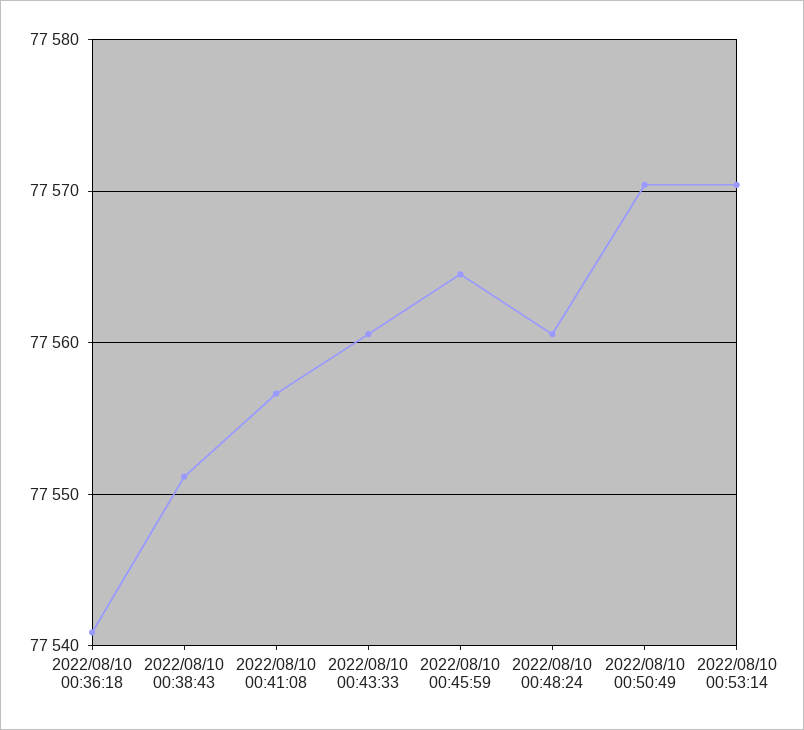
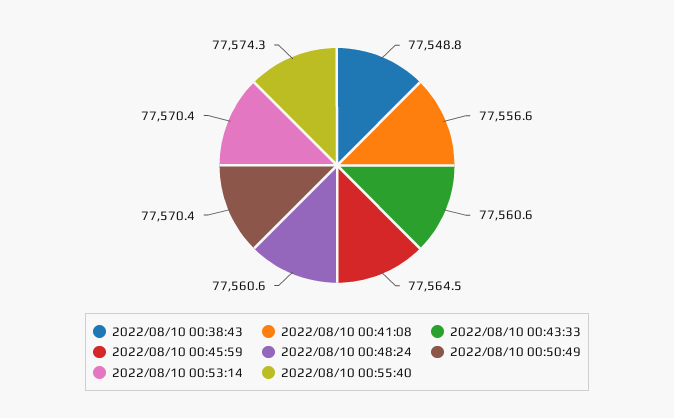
2022/08/10 00:36:18: 77541 -> none
2022/08/10 00:38:43: 77551 -> 77548.8
2022/08/10 00:55:40: none -> 77574.3

